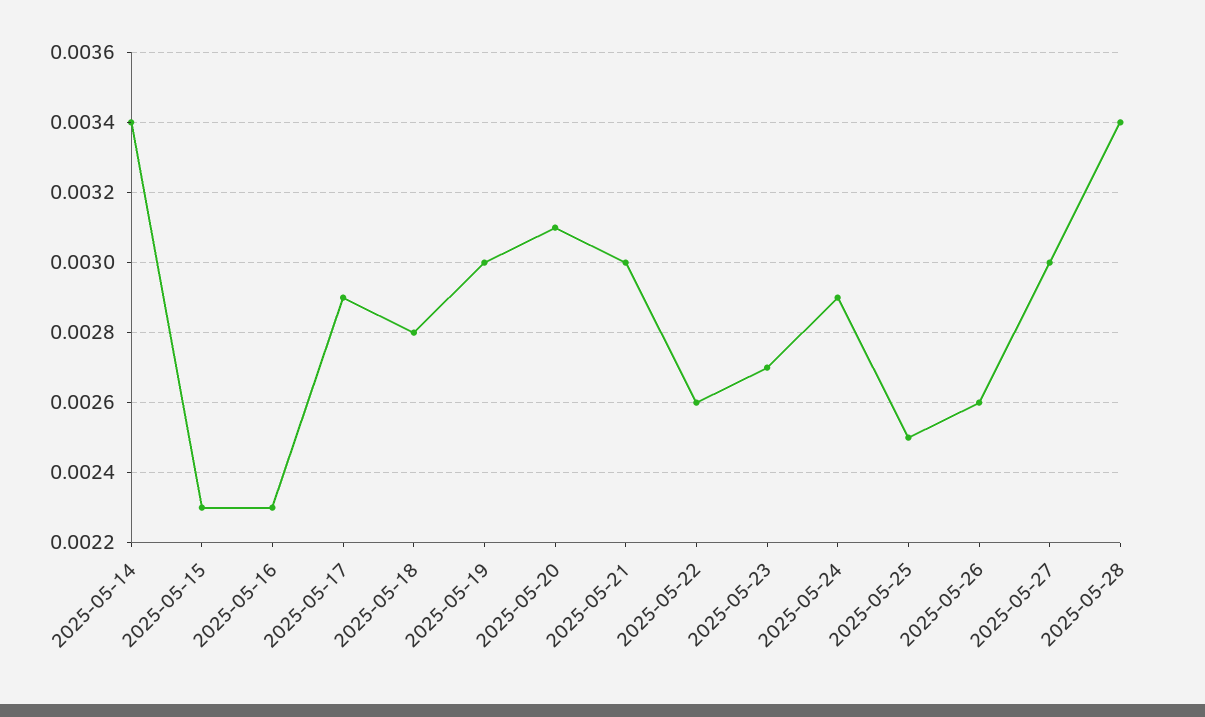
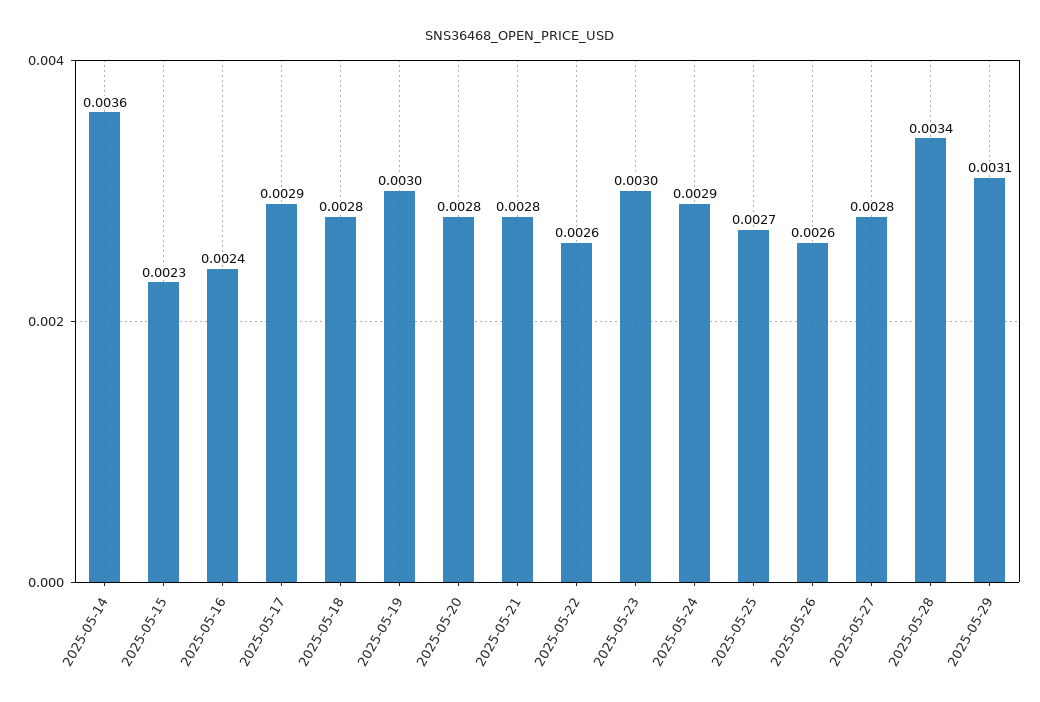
2025-05-14: 0.0034 -> 0.0036
2025-05-16: 0.0023 -> 0.0024
2025-05-20: 0.0031 -> 0.0028
2025-05-21: 0.003 -> 0.0028
2025-05-23: 0.0027 -> 0.003
2025-05-25: 0.0025 -> 0.0027
2025-05-27: 0.003 -> 0.0028
2025-05-29: none -> 0.0031

